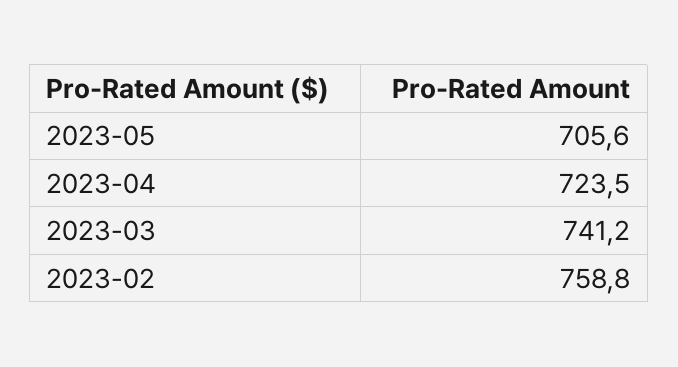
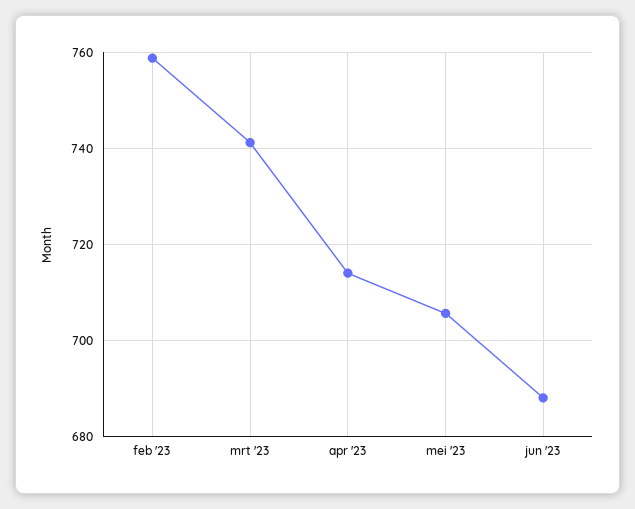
2023-04: 723.5 -> 714
jun '23: none -> 688

